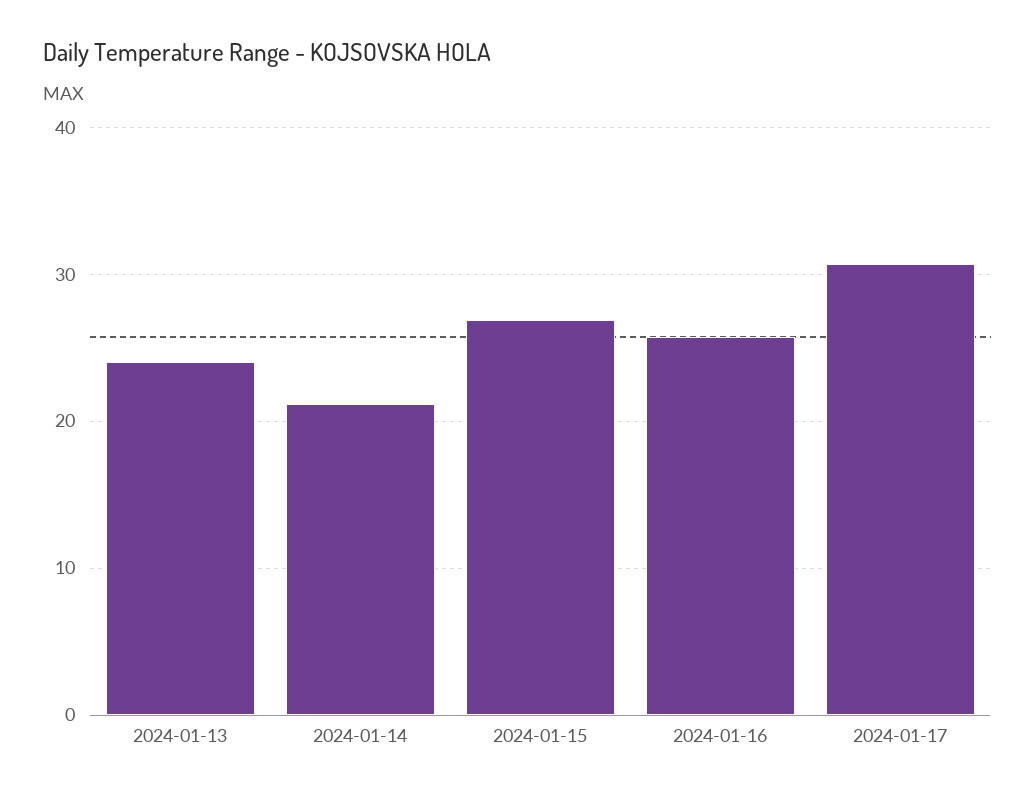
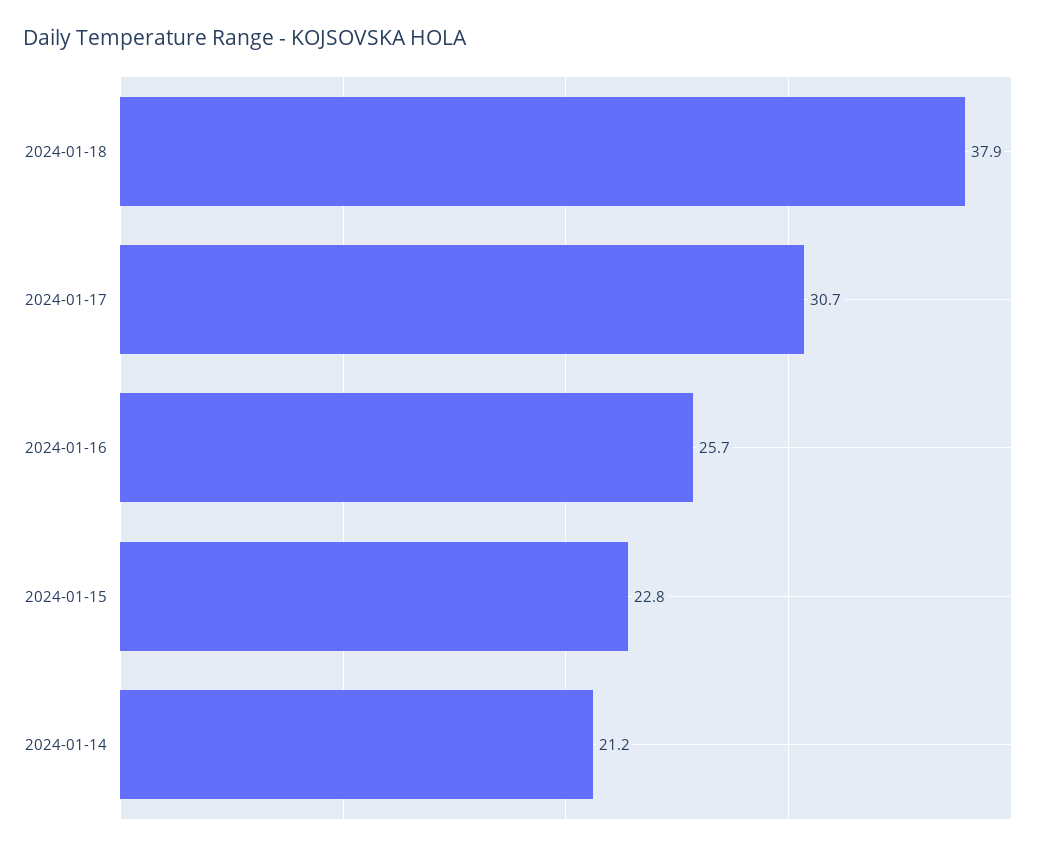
2024-01-13: 24 -> none
2024-01-15: 27 -> 22.8
2024-01-18: none -> 37.9

